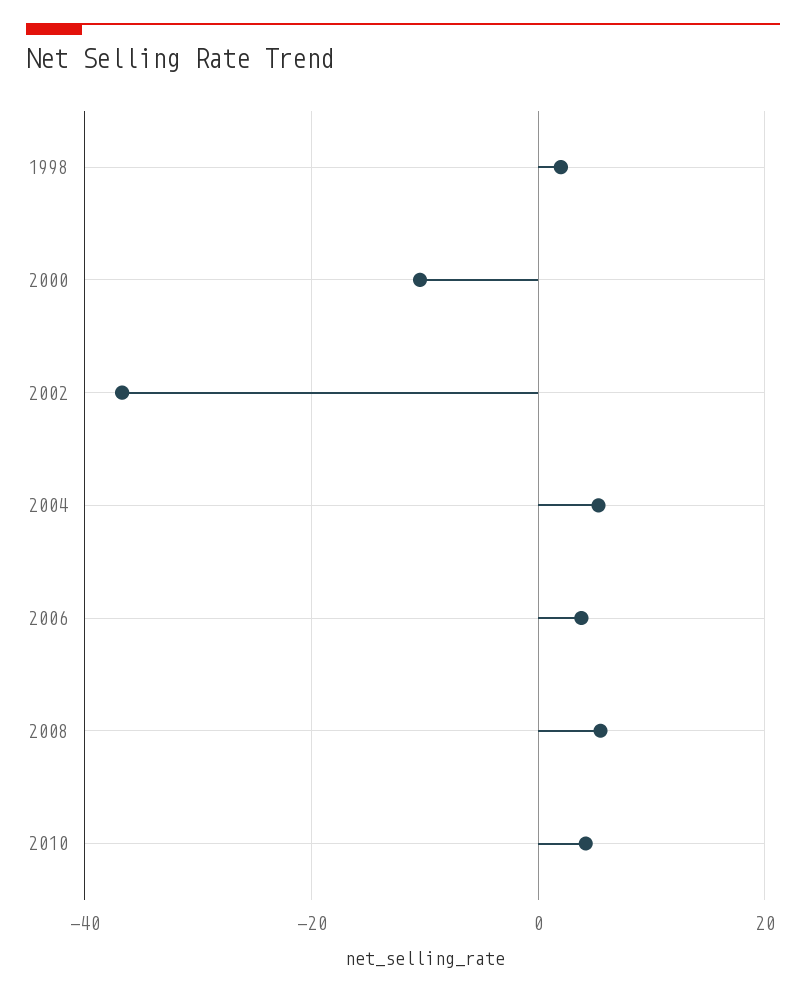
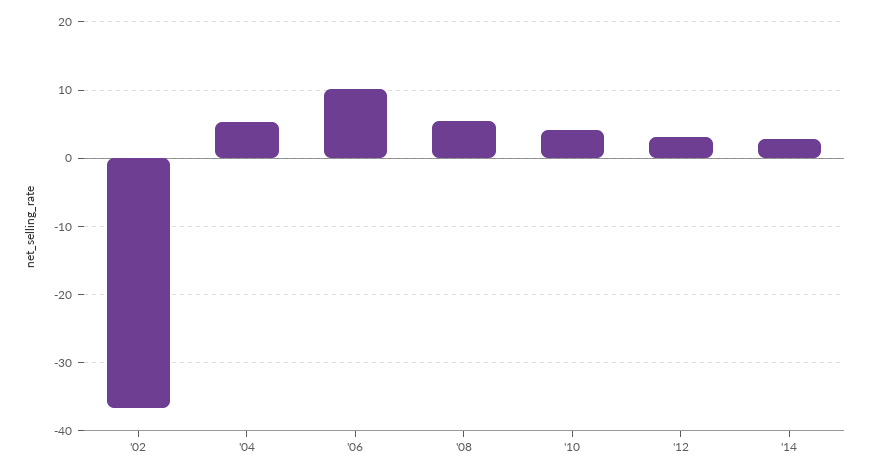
1998: 2 -> none
2000: -10 -> none
2006: 4 -> 10
'12: none -> 3
'14: none -> 3

